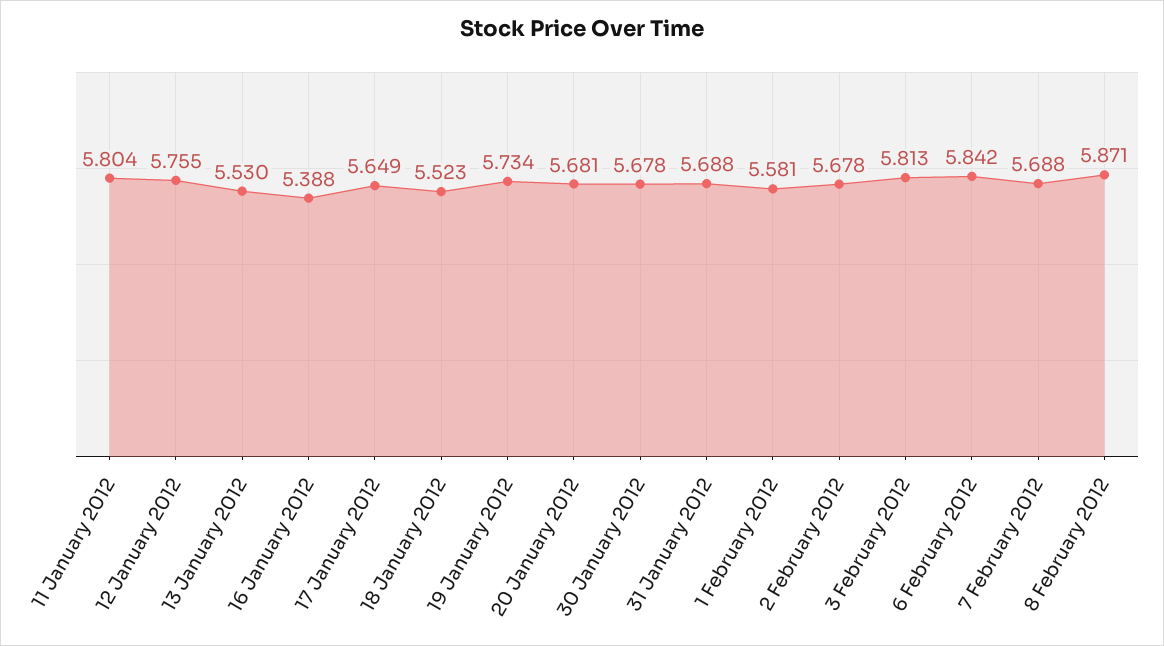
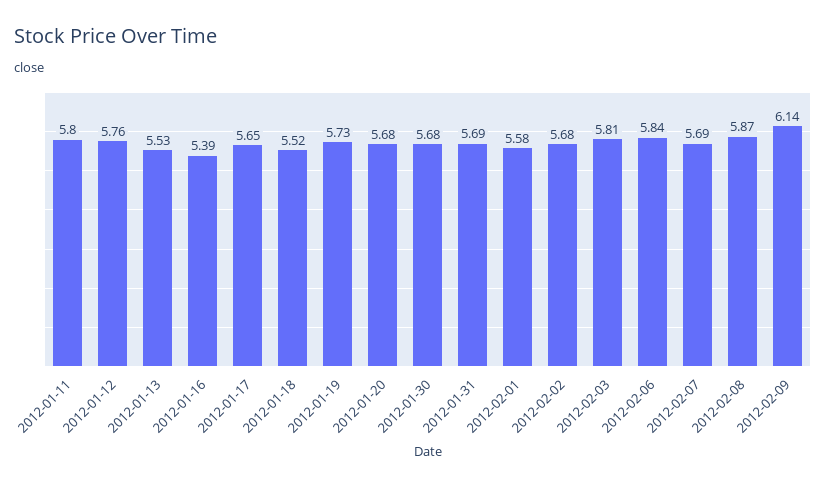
2012-02-09: none -> 6.14

